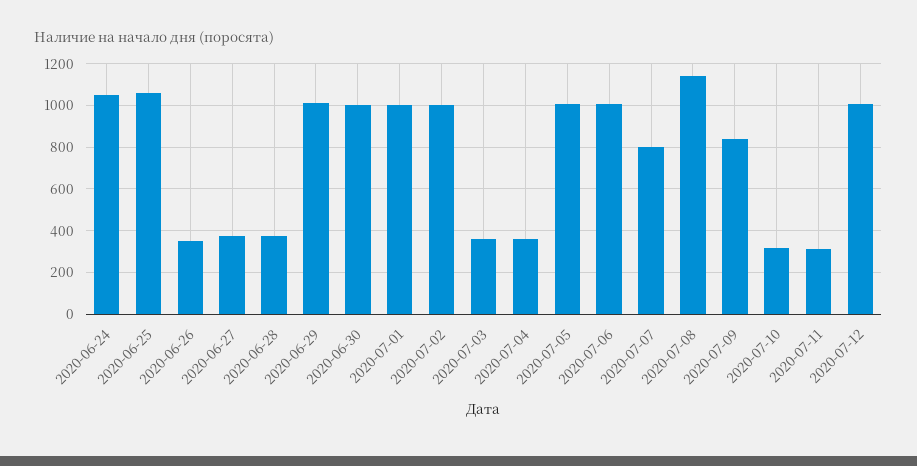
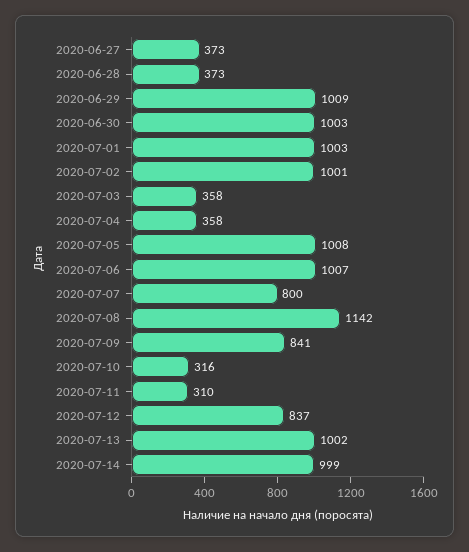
2020-06-24: 1050 -> none
2020-06-25: 1050 -> none
2020-06-26: 350 -> none
2020-07-12: 1000 -> 837
2020-07-13: none -> 1002
2020-07-14: none -> 999

